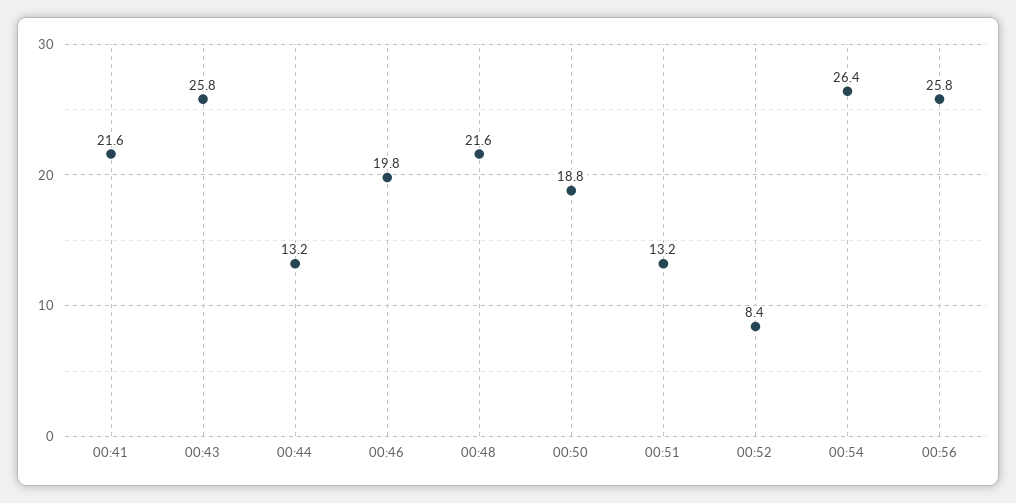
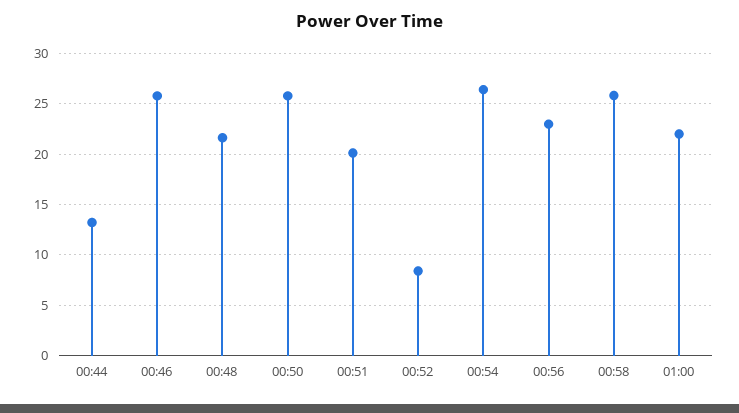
00:41: 21.6 -> none
00:43: 25.8 -> none
00:46: 19.8 -> 26
00:50: 18.8 -> 26
00:51: 13.2 -> 20
00:56: 25.8 -> 23
00:58: none -> 26
01:00: none -> 22

